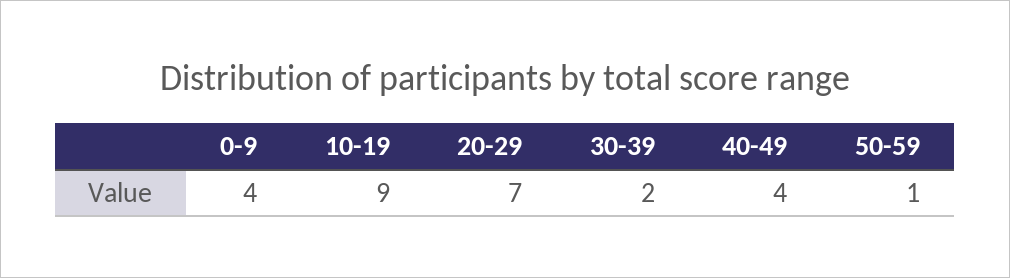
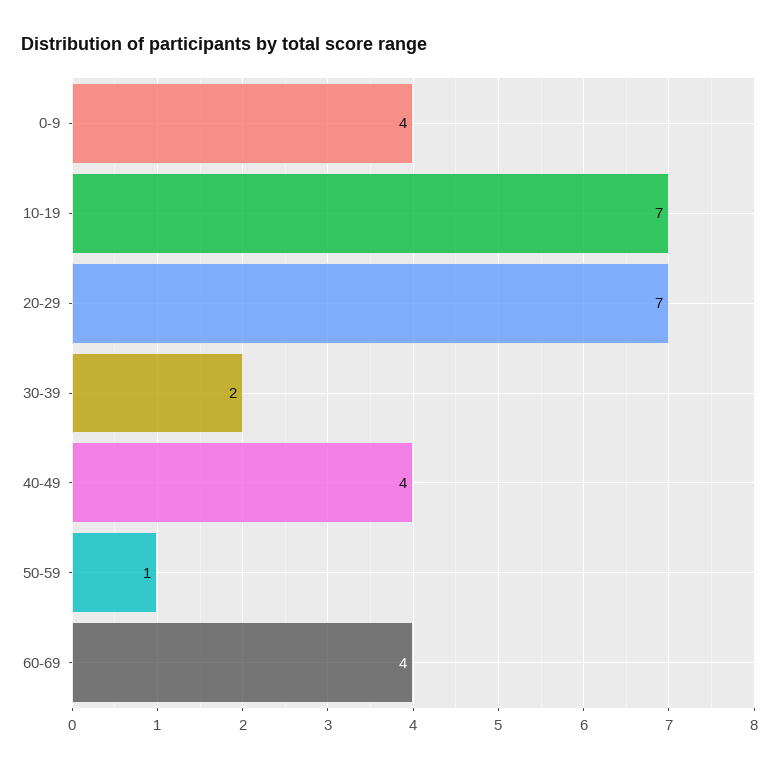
10-19: 9 -> 7
60-69: none -> 4

